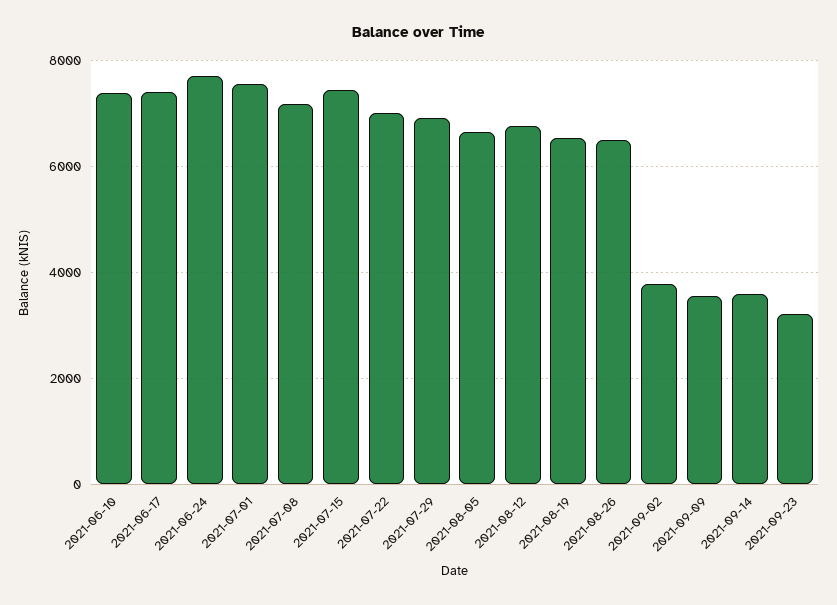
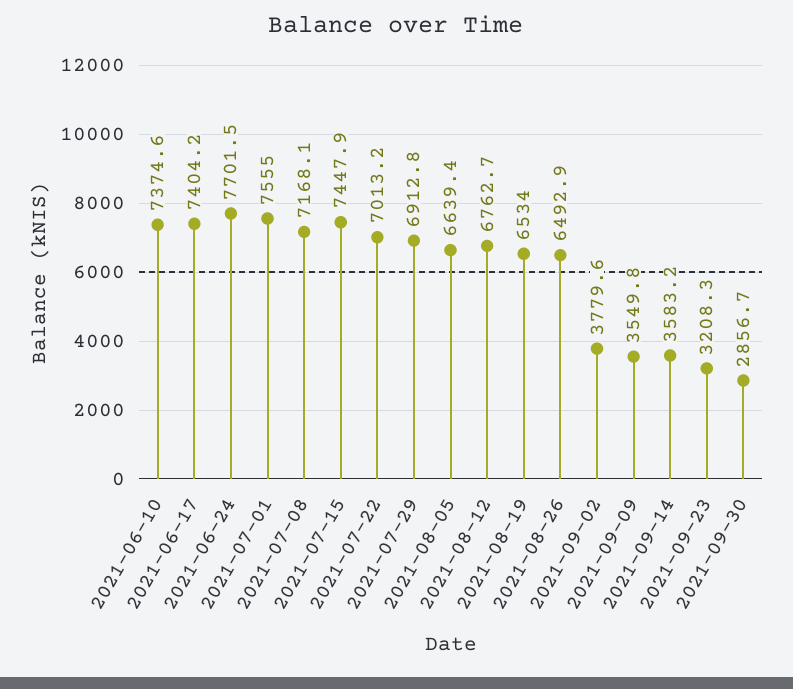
2021-09-30: none -> 2856.7

